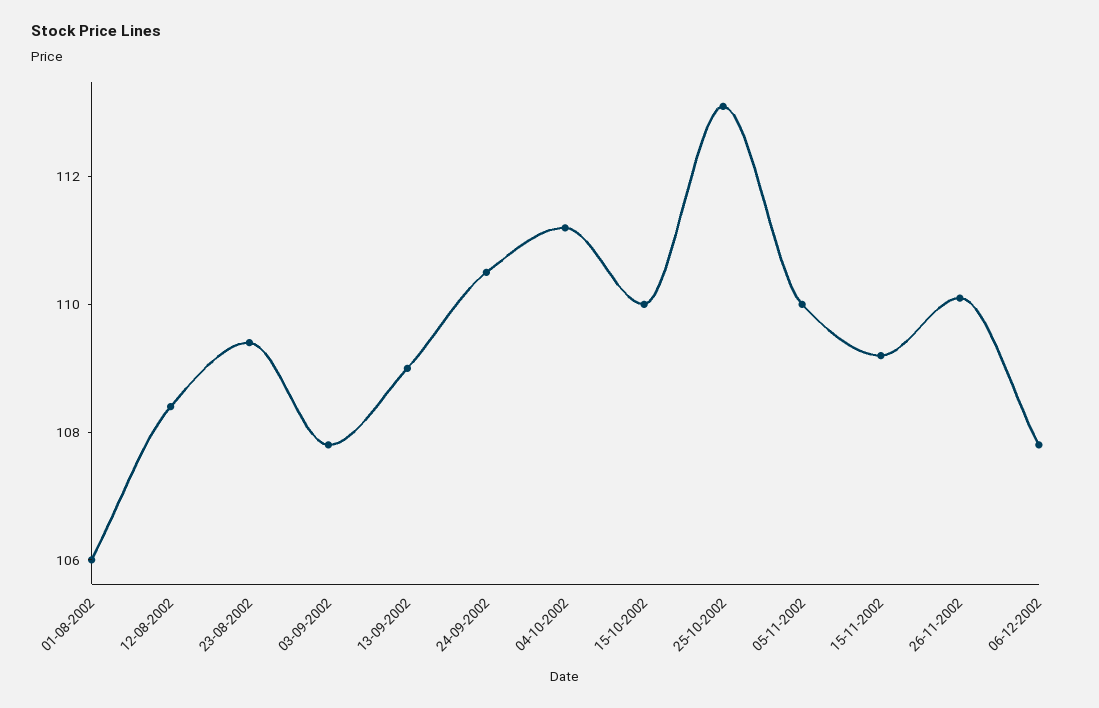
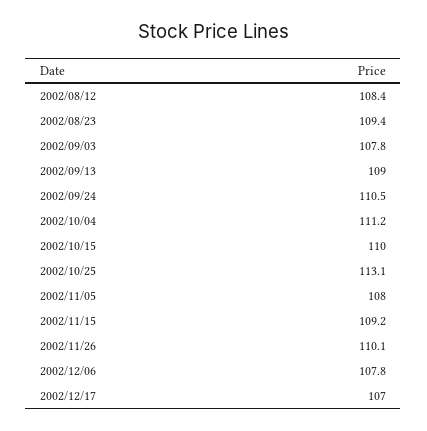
01-08-2002: 106 -> none
05-11-2002: 110 -> 108
2002/12/17: none -> 107

